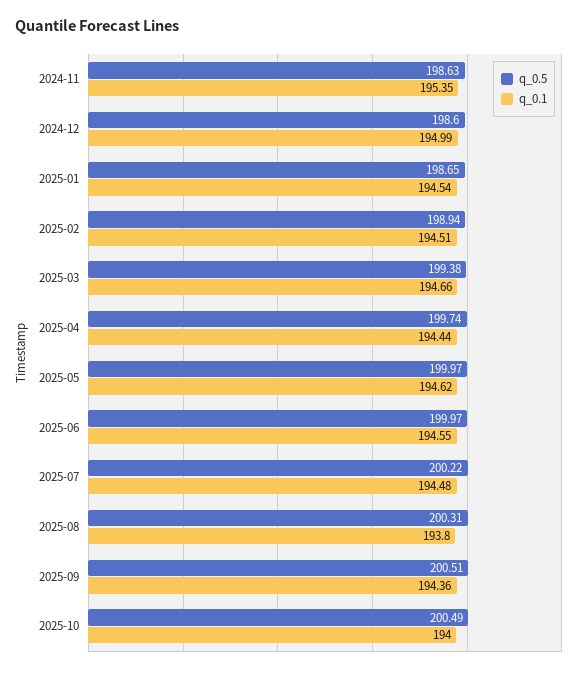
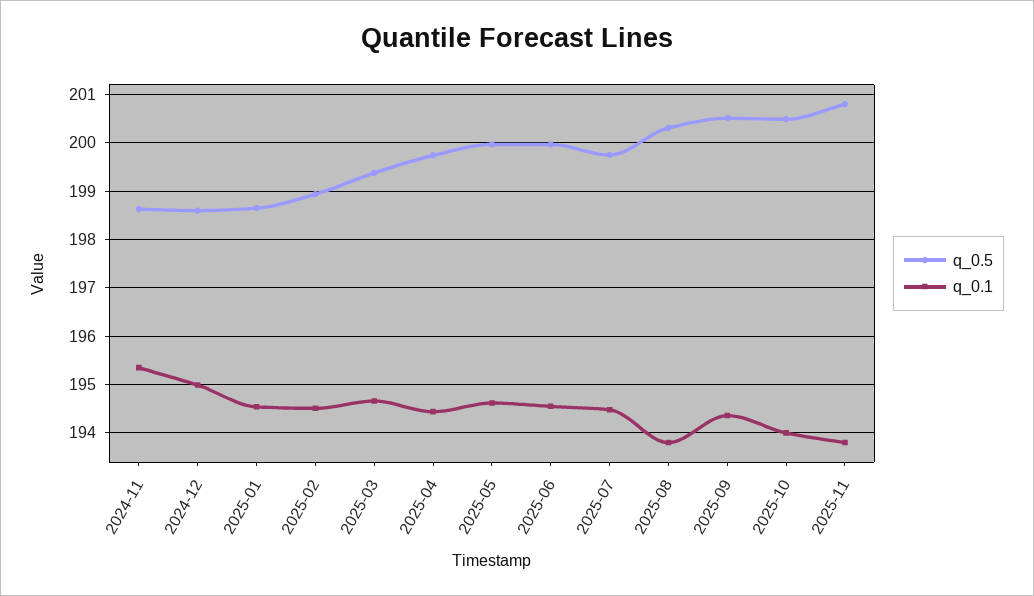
q_0.5, 2025-07: 200.22 -> 199.8
q_0.5, 2025-11: none -> 200.8
q_0.1, 2025-11: none -> 193.8

